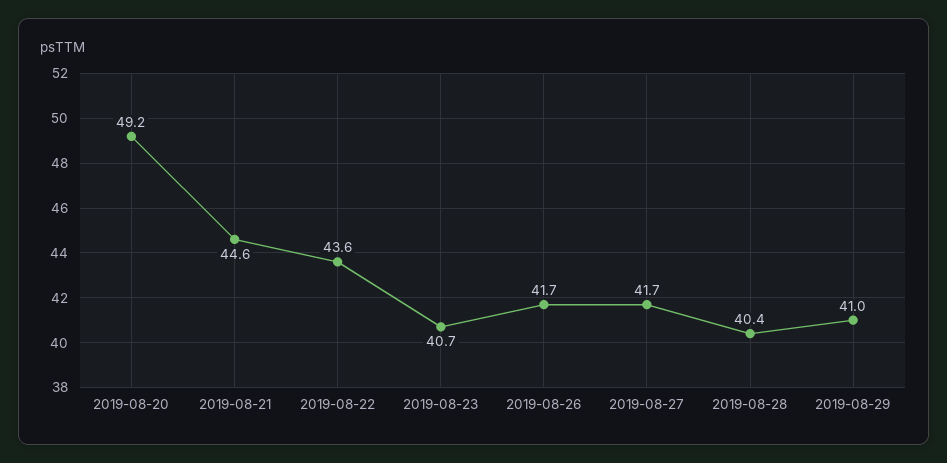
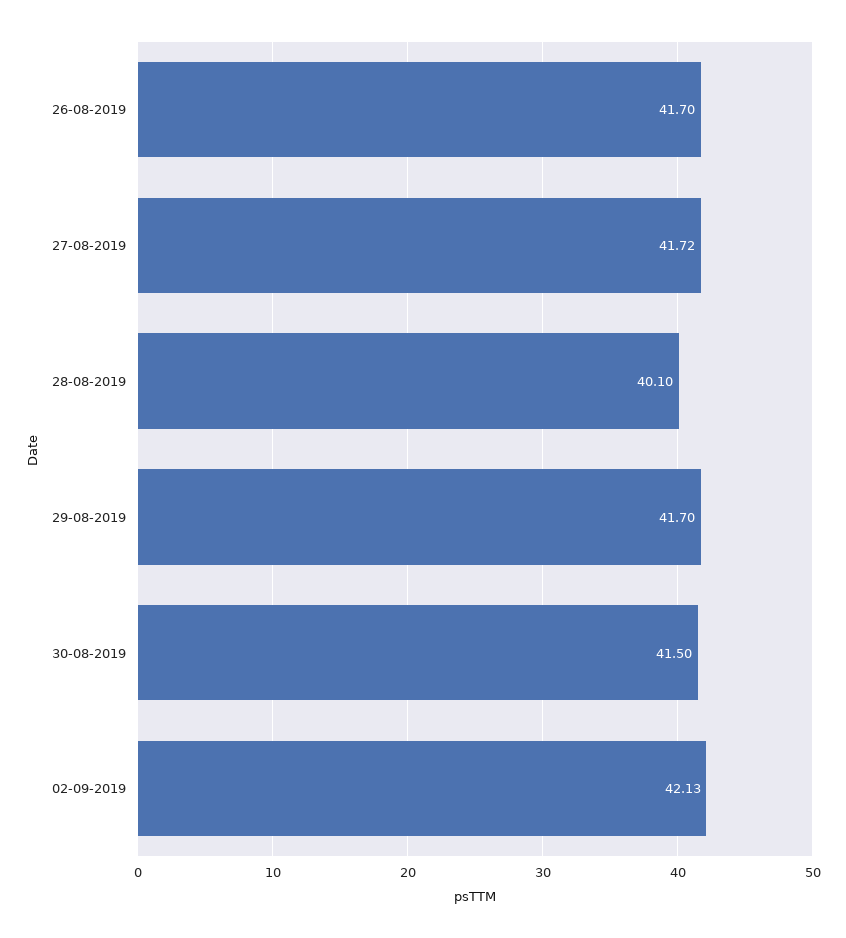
2019-08-20: 49.2 -> none
2019-08-21: 44.6 -> none
2019-08-22: 43.6 -> none
2019-08-23: 40.7 -> none
2019-08-28: 40.4 -> 40.1
2019-08-29: 41 -> 41.7
30-08-2019: none -> 41.5
02-09-2019: none -> 42.13

